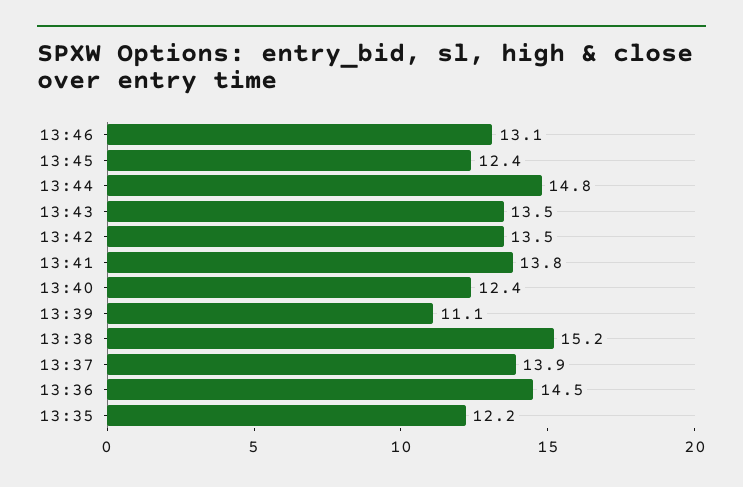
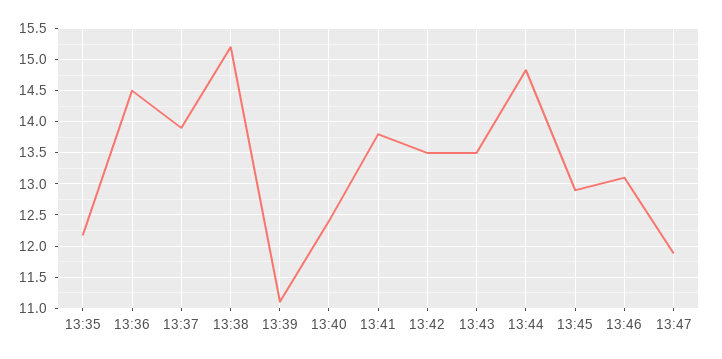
13:45: 12.4 -> 12.9
13:47: none -> 11.9

